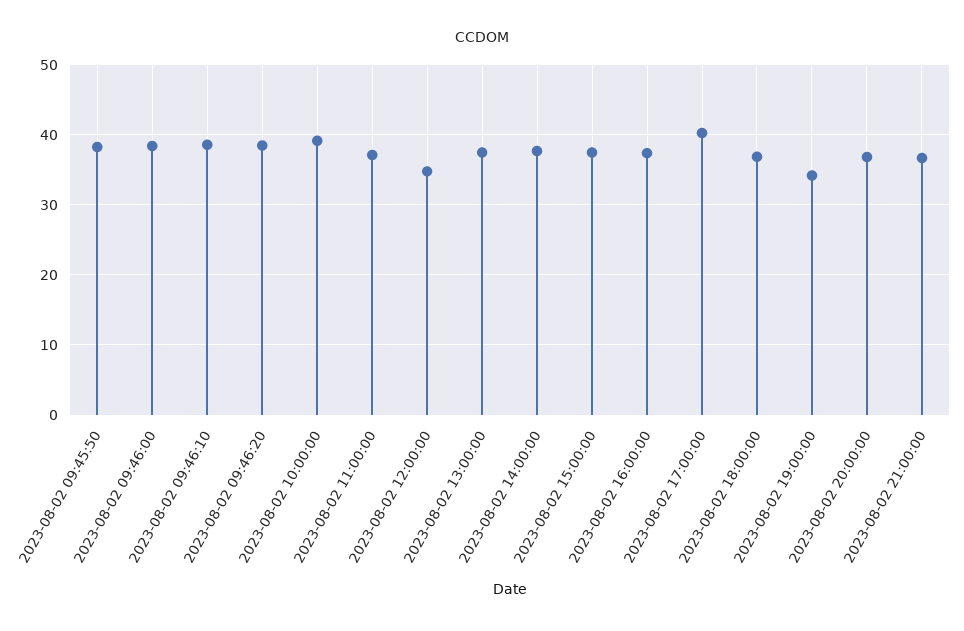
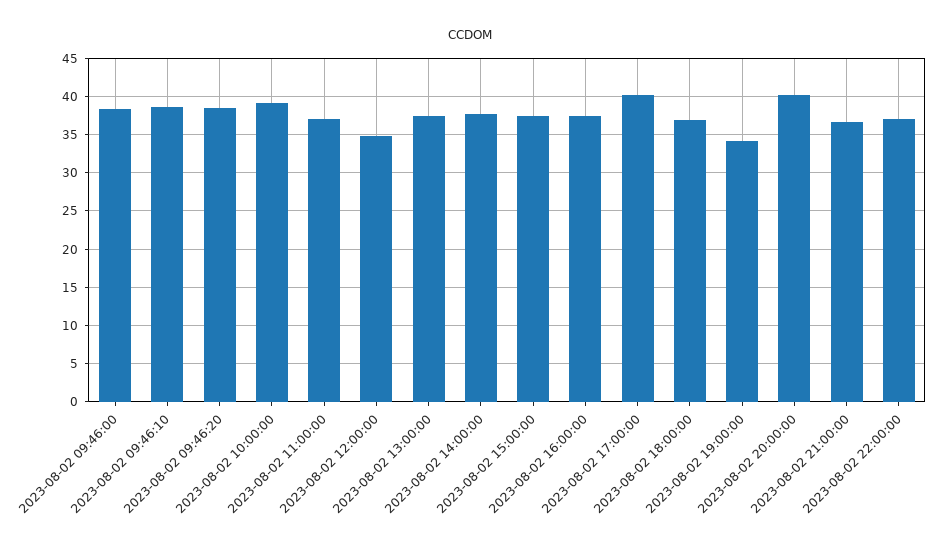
2023-08-02 09:45:50: 38 -> none
2023-08-02 20:00:00: 37 -> 40
2023-08-02 22:00:00: none -> 37

